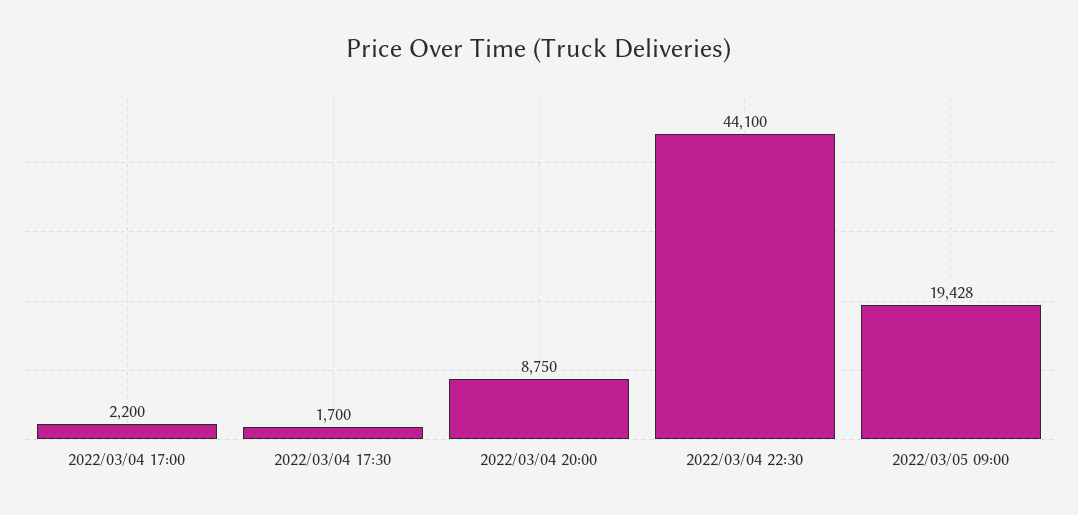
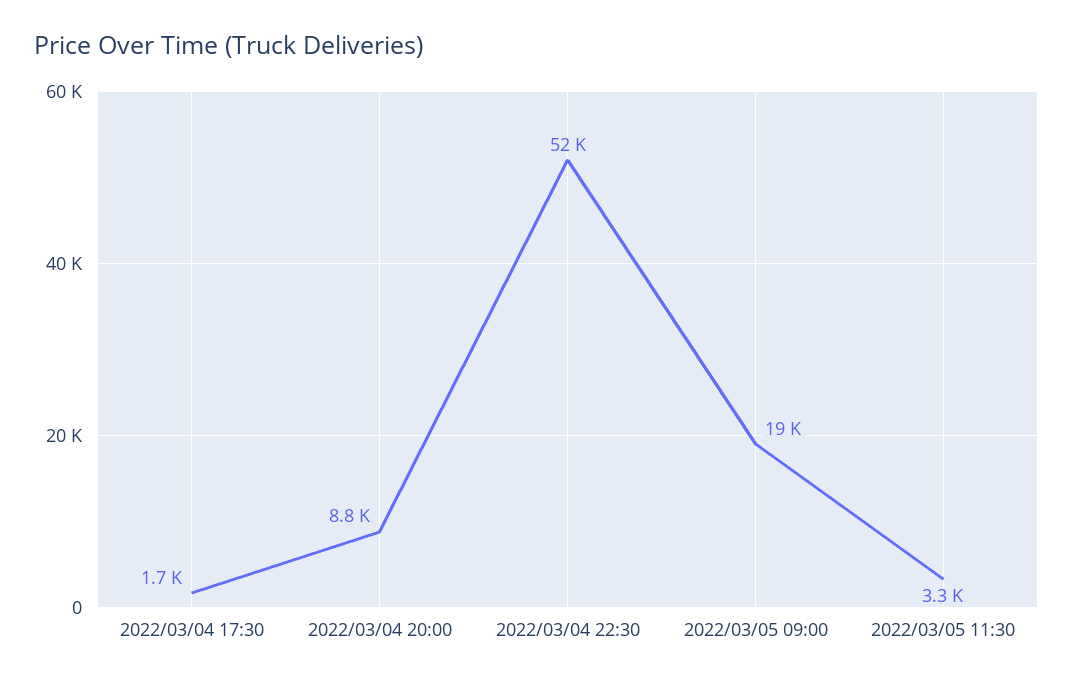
2022/03/04 17:00: 2200 -> none
2022/03/04 22:30: 44100 -> 52000
2022/03/05 11:30: none -> 3300

